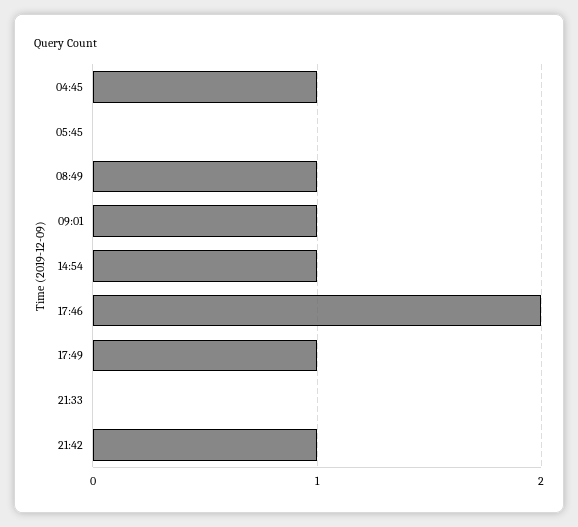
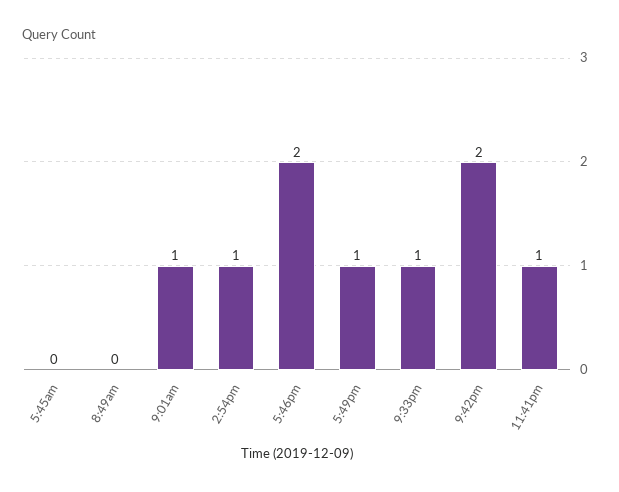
04:45: 1 -> none
08:49: 1 -> 0
21:33: 0 -> 1
21:42: 1 -> 2
11:41pm: none -> 1

